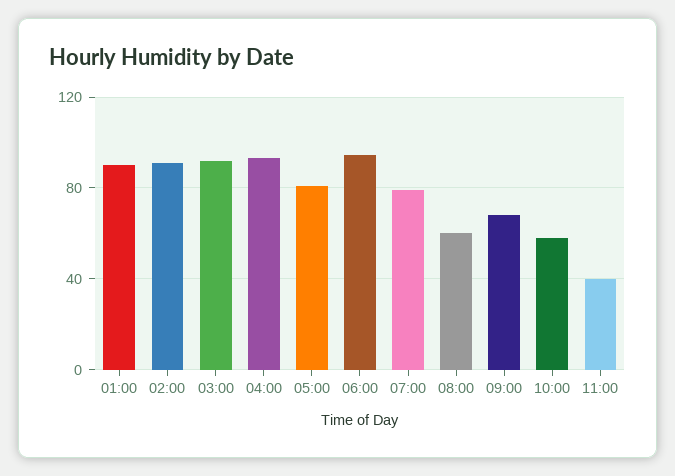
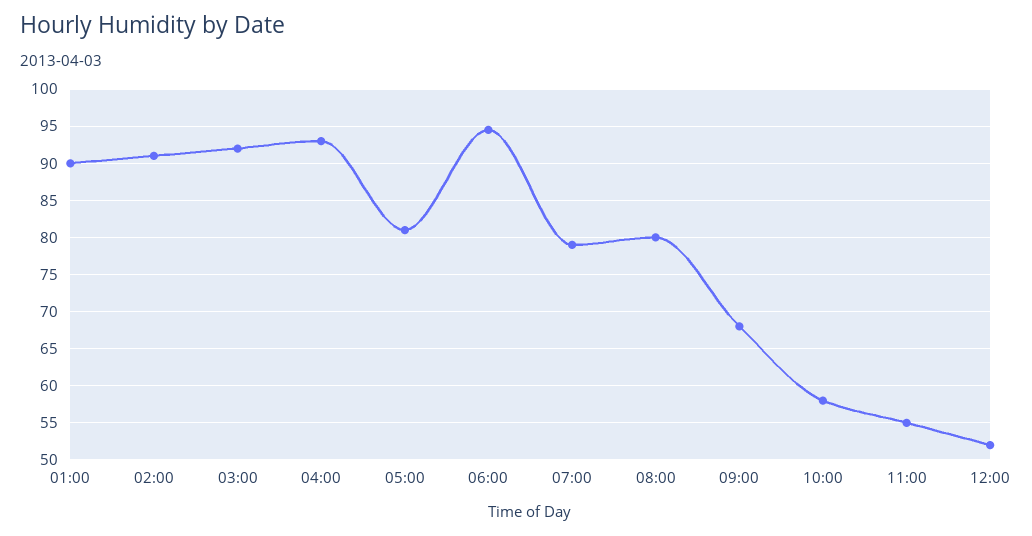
08:00: 60 -> 80
11:00: 40 -> 55
12:00: none -> 52

